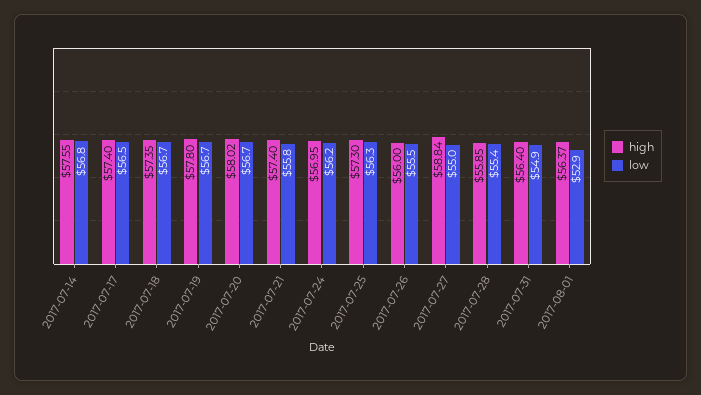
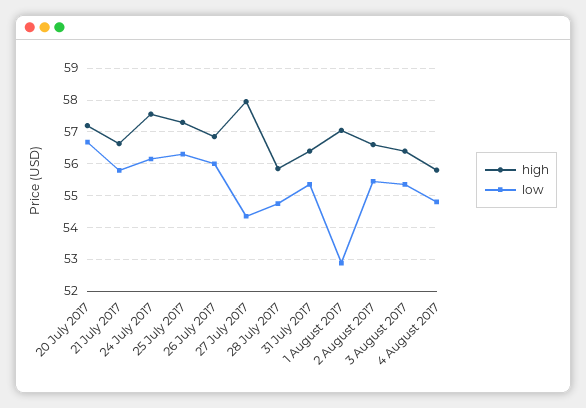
high, 2017-07-14: 57.55 -> none
low, 2017-07-14: 56.8 -> none
high, 2017-07-17: 57.4 -> none
low, 2017-07-17: 56.5 -> none
high, 2017-07-18: 57.35 -> none
low, 2017-07-18: 56.7 -> none
high, 2017-07-19: 57.8 -> none
low, 2017-07-19: 56.7 -> none
high, 2017-07-20: 58.02 -> 57.2
high, 2017-07-21: 57.4 -> 56.6
high, 2017-07-24: 56.95 -> 57.6
high, 2017-07-26: 56 -> 56.8
low, 2017-07-26: 55.5 -> 56
high, 2017-07-27: 58.84 -> 58
low, 2017-07-27: 55 -> 54.4
low, 2017-07-28: 55.4 -> 54.8
low, 2017-07-31: 54.9 -> 55.4
high, 2017-08-01: 56.37 -> 57
high, 2 August 2017: none -> 56.6
low, 2 August 2017: none -> 55.4
high, 3 August 2017: none -> 56.4
low, 3 August 2017: none -> 55.4
high, 4 August 2017: none -> 55.8
low, 4 August 2017: none -> 54.8

